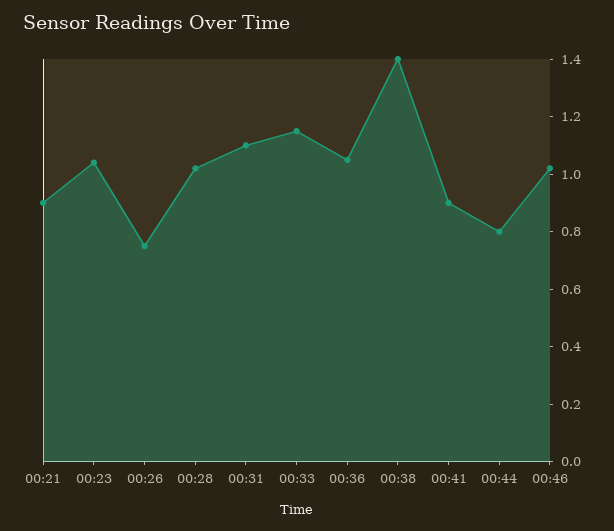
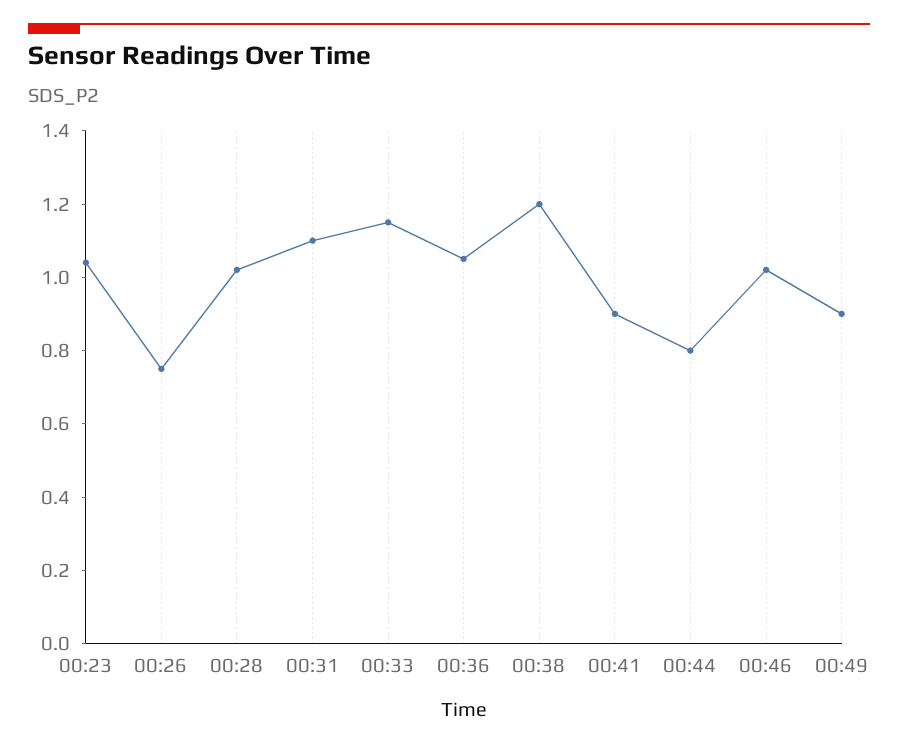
00:21: 0.9 -> none
00:38: 1.4 -> 1.2
00:49: none -> 0.9

